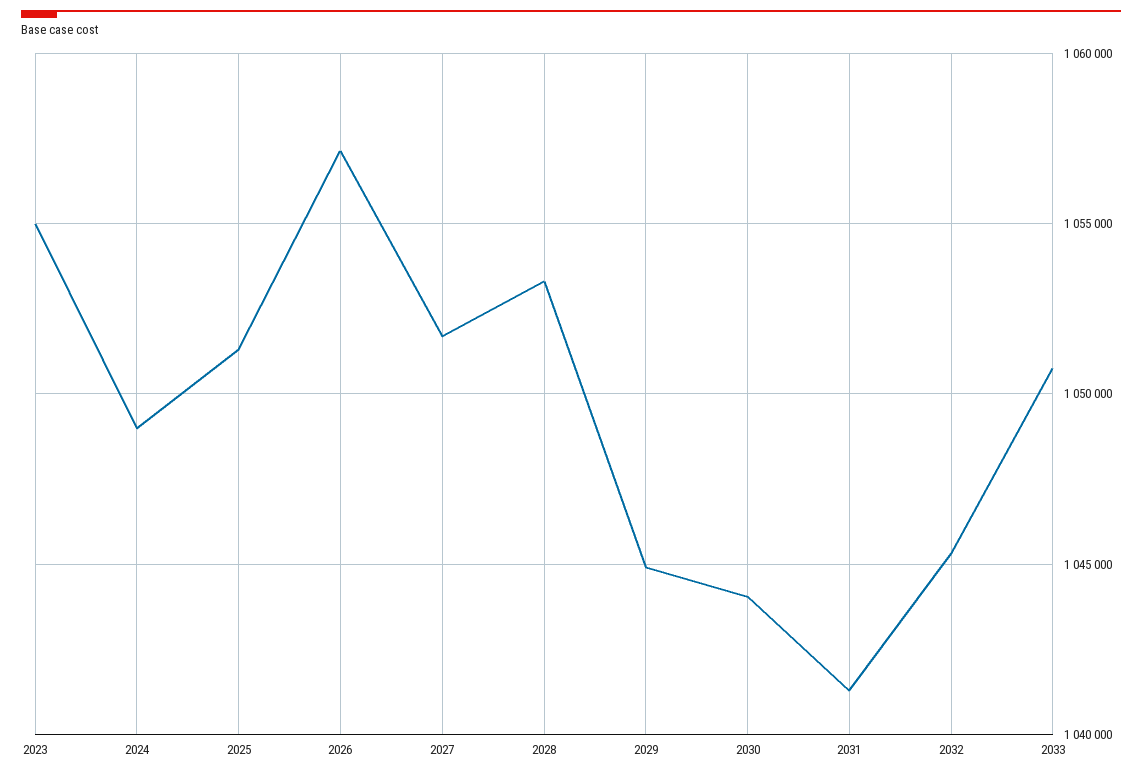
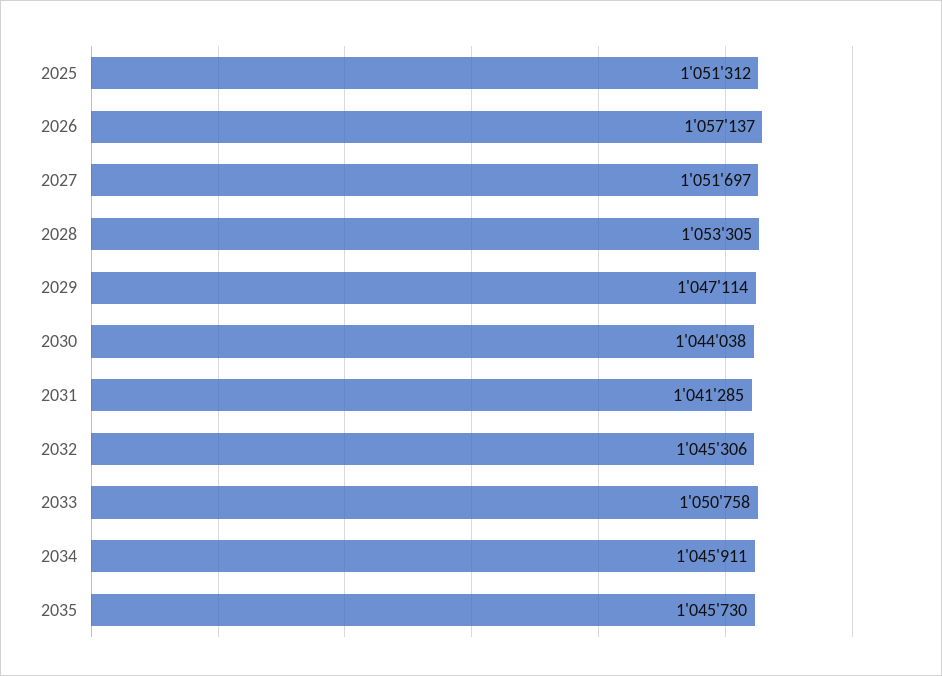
2023: 1055000 -> none
2024: 1049000 -> none
2029: 1045000 -> 1047114
2034: none -> 1045911
2035: none -> 1045730

